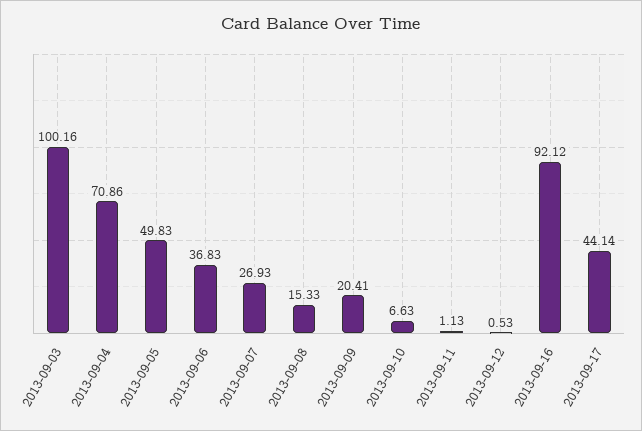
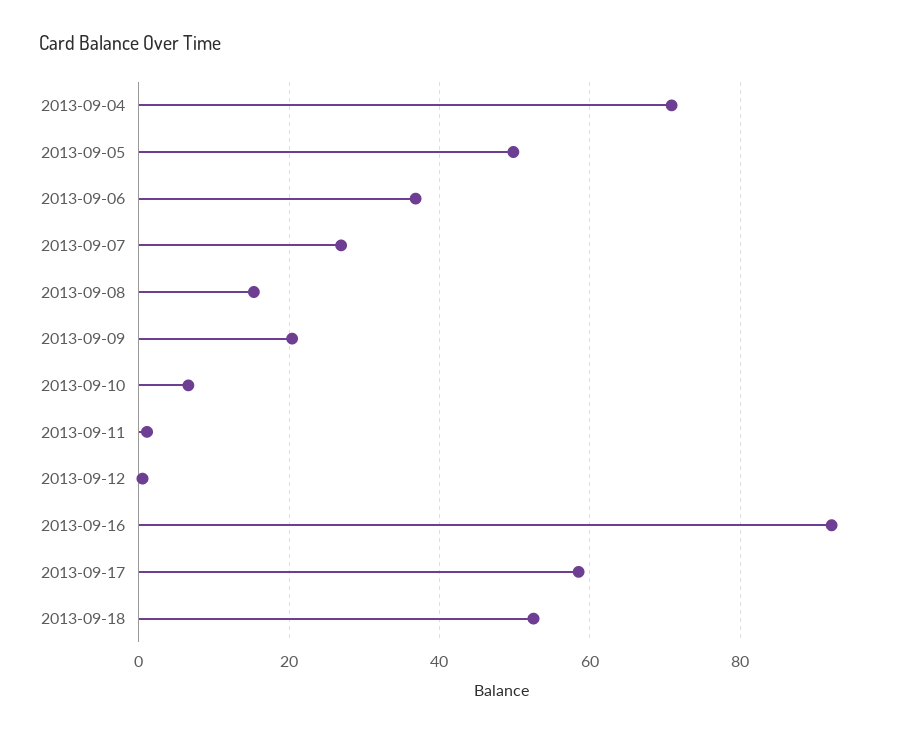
2013-09-03: 100.16 -> none
2013-09-17: 44.14 -> 58
2013-09-18: none -> 52

